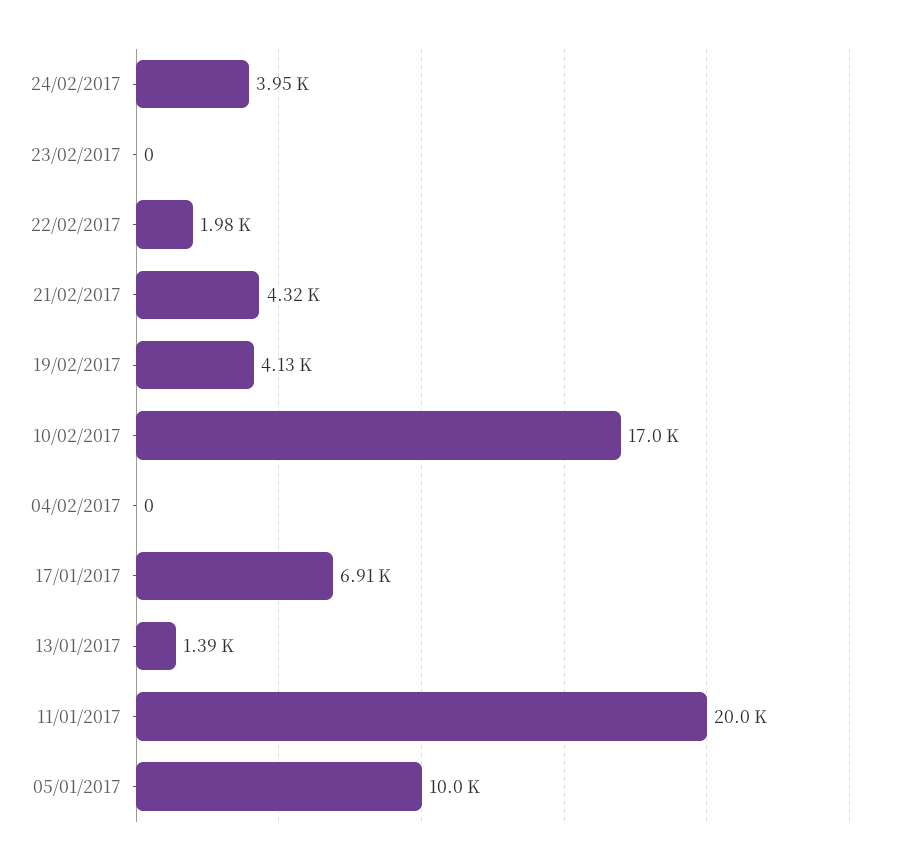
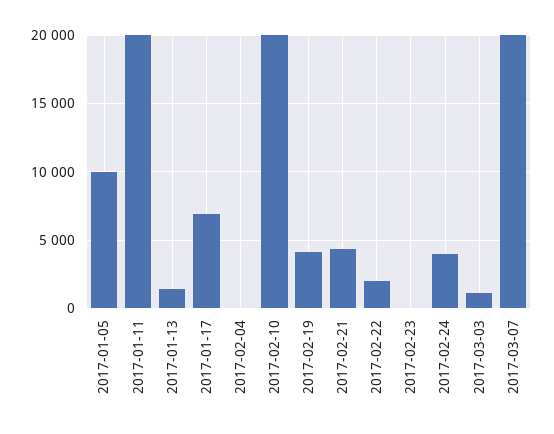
10/02/2017: 17000 -> 20000
2017-03-03: none -> 1000
2017-03-07: none -> 20000

